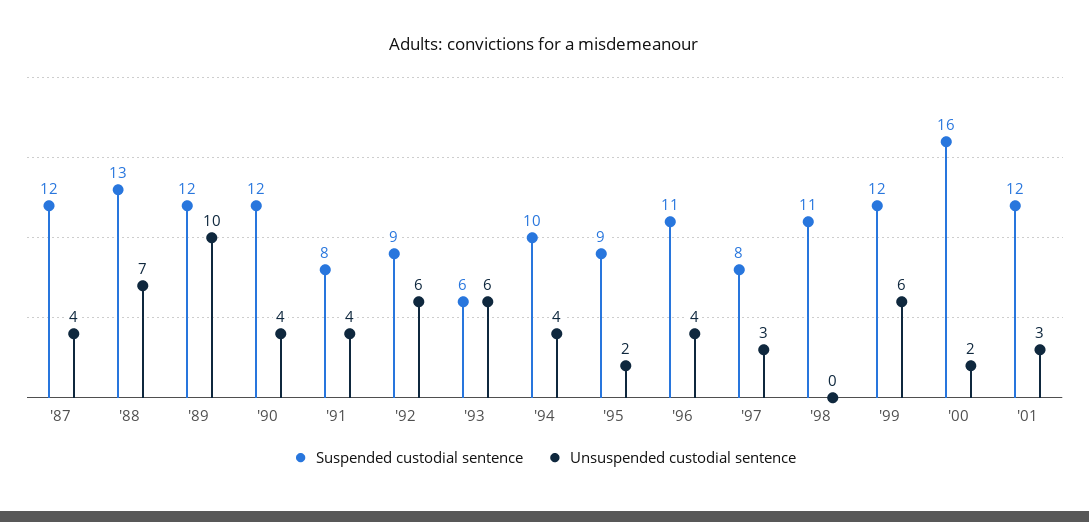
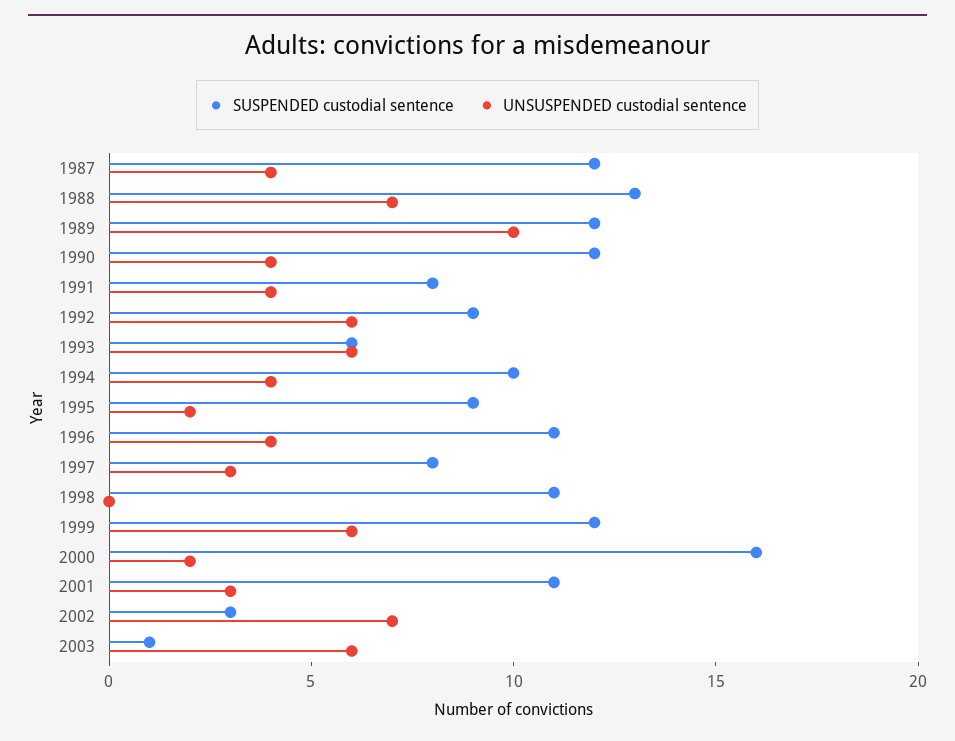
Suspended custodial sentence, '01: 12 -> 11
Suspended custodial sentence, 2002: none -> 3
Unsuspended custodial sentence, 2002: none -> 7
Suspended custodial sentence, 2003: none -> 1
Unsuspended custodial sentence, 2003: none -> 6

